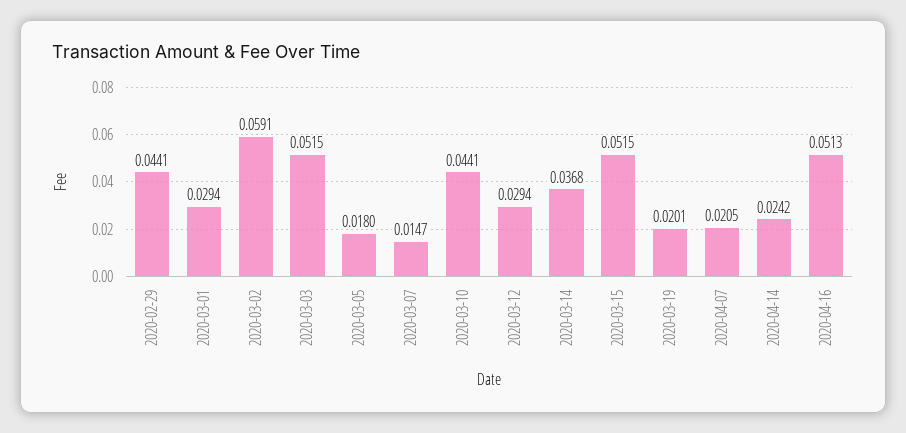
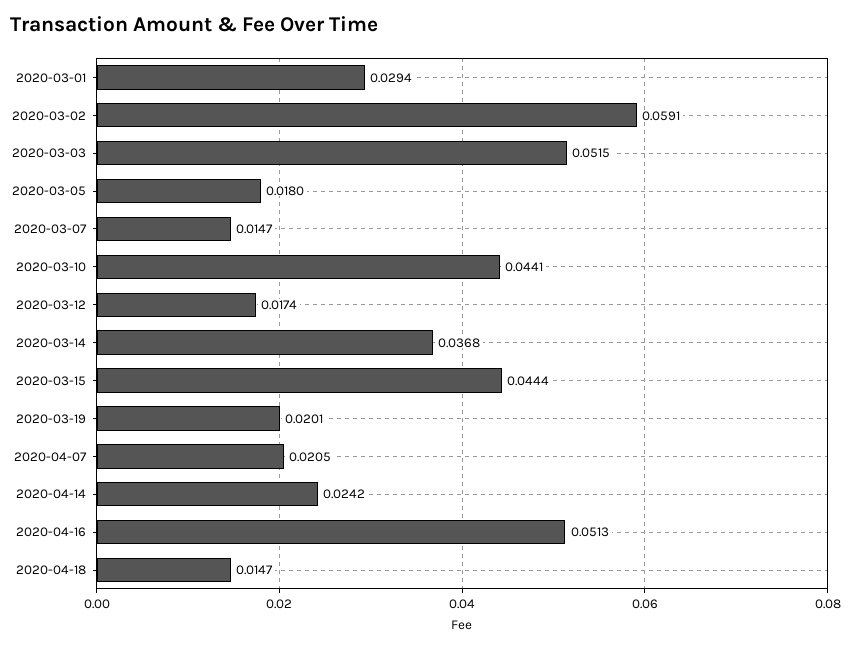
2020-02-29: 0.0441 -> none
2020-03-12: 0.0294 -> 0.0174
2020-03-15: 0.0515 -> 0.0444
2020-04-18: none -> 0.0147

